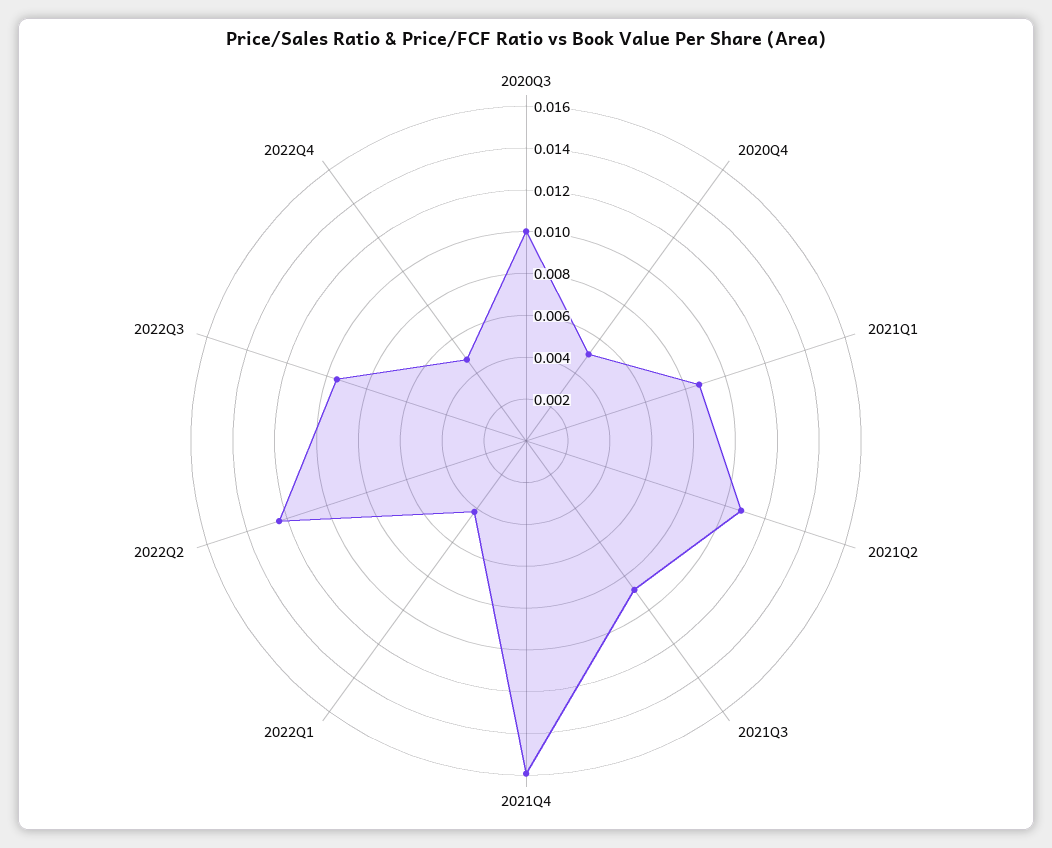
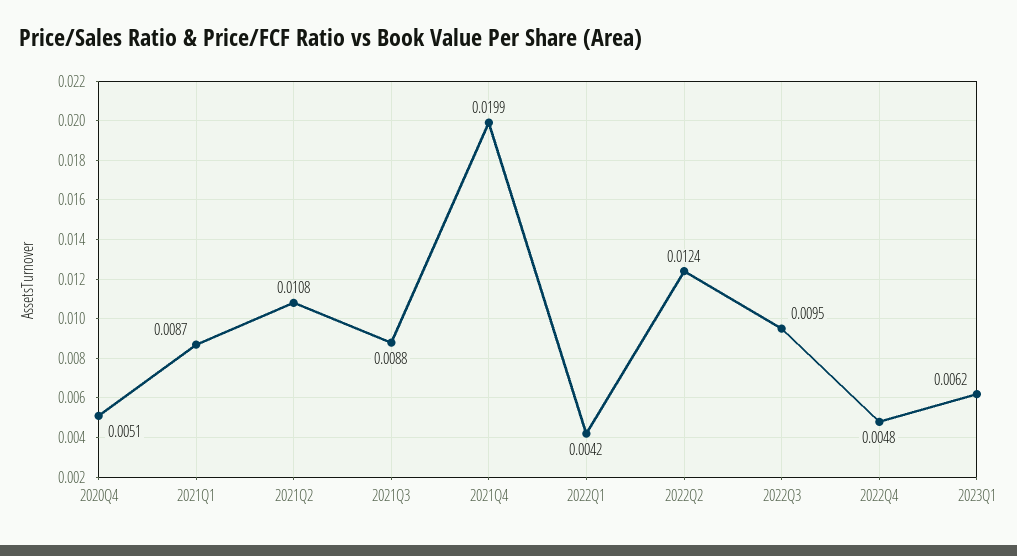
2020Q3: 0.01 -> none
2021Q4: 0.016 -> 0.0199
2023Q1: none -> 0.0062

